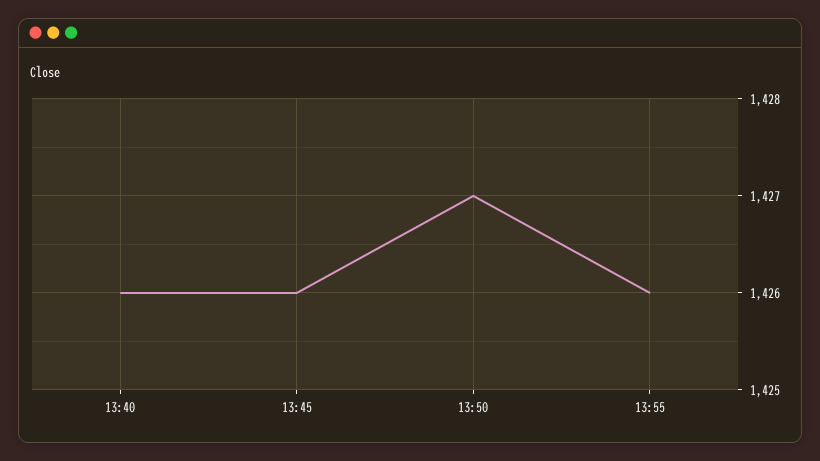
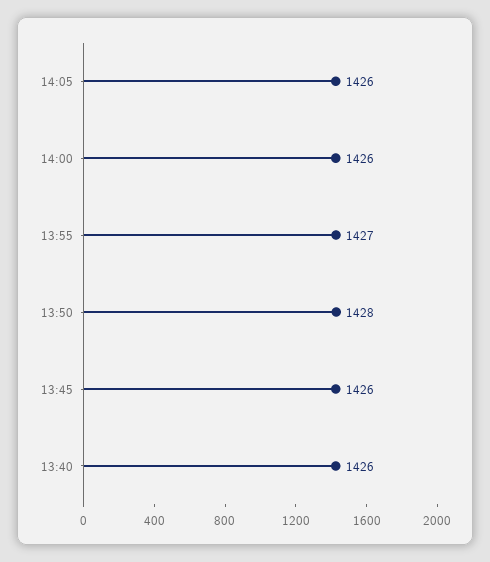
13:50: 1427 -> 1428
13:55: 1426 -> 1427
14:05: none -> 1426
14:00: none -> 1426

